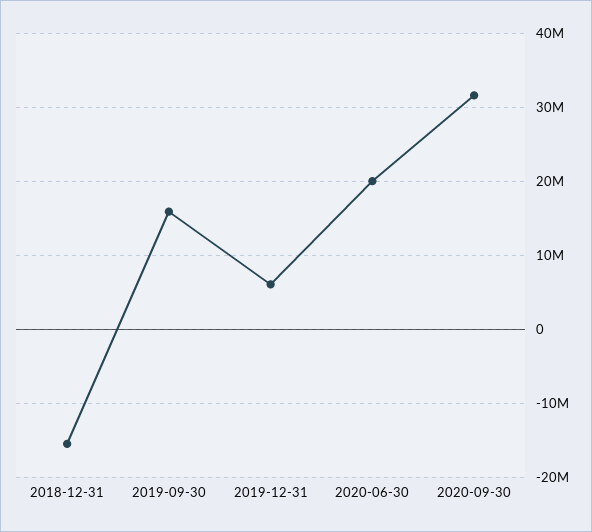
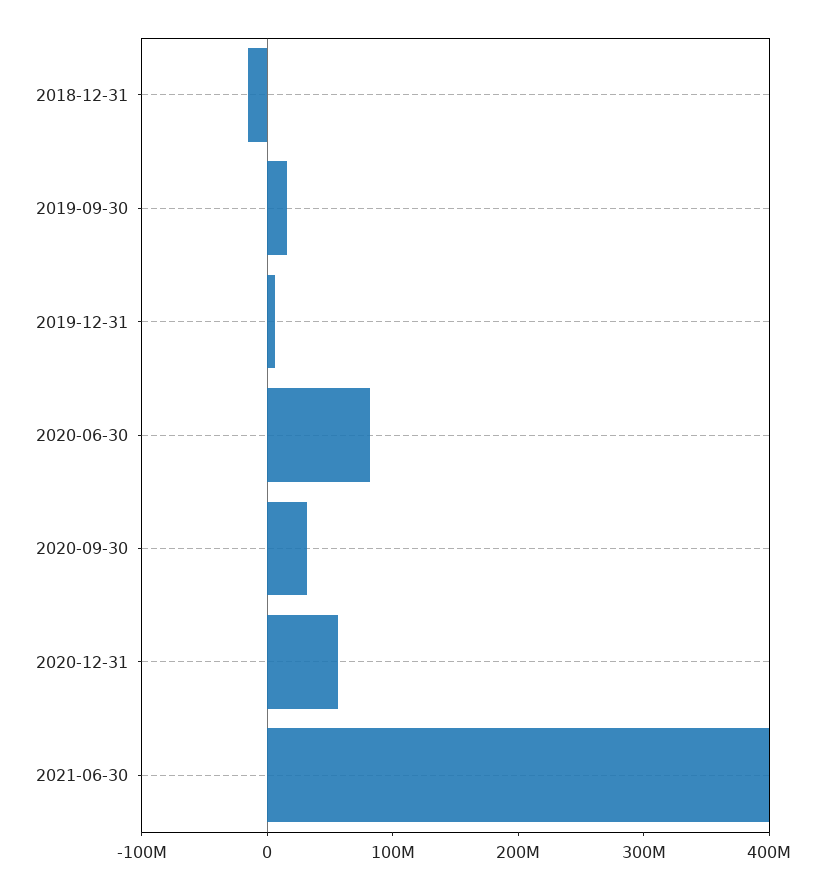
2020-06-30: 20000000 -> 80000000
2020-12-31: none -> 60000000
2021-06-30: none -> 400000000

